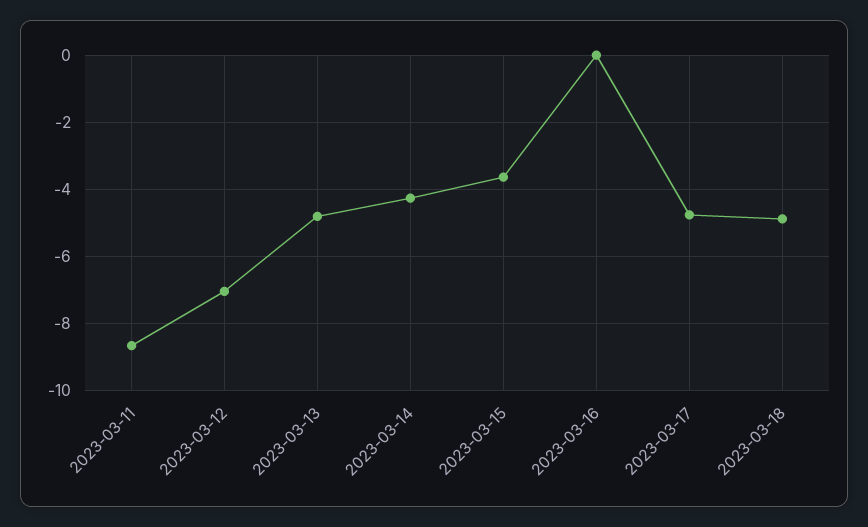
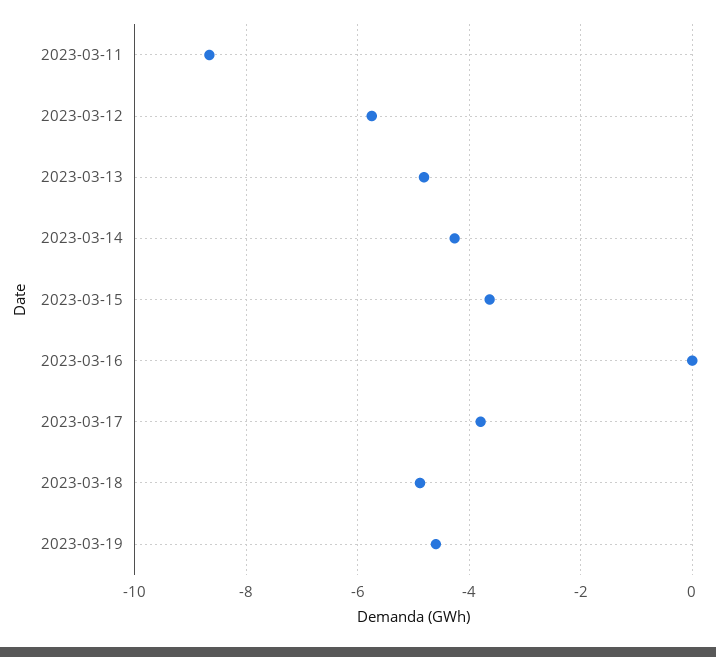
2023-03-12: -7 -> -5.8
2023-03-17: -4.8 -> -3.8
2023-03-19: none -> -4.6

